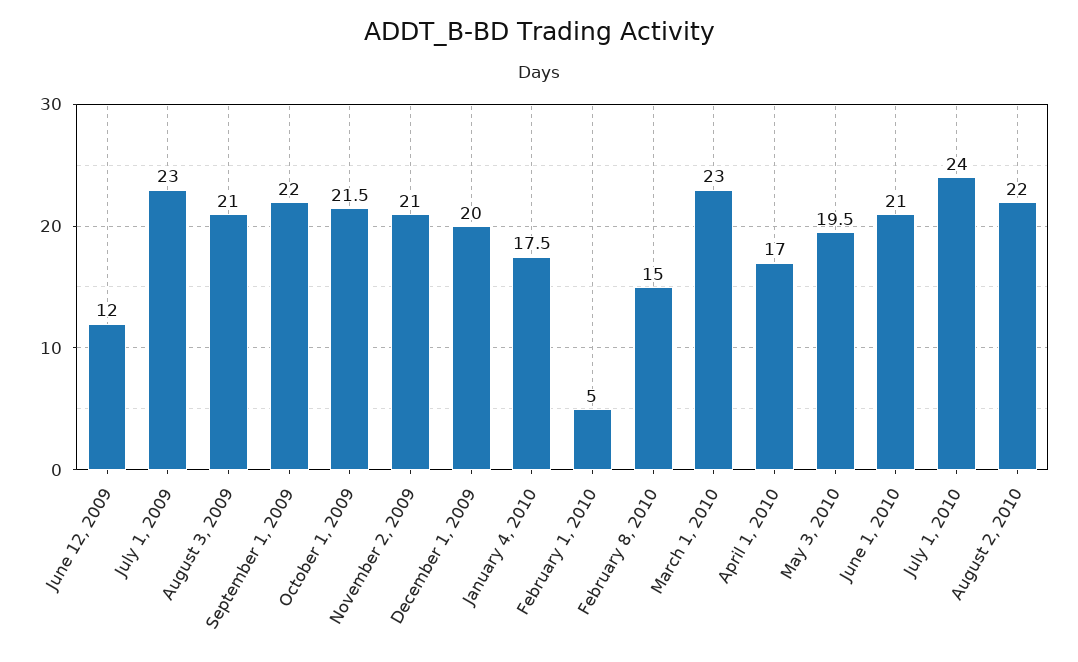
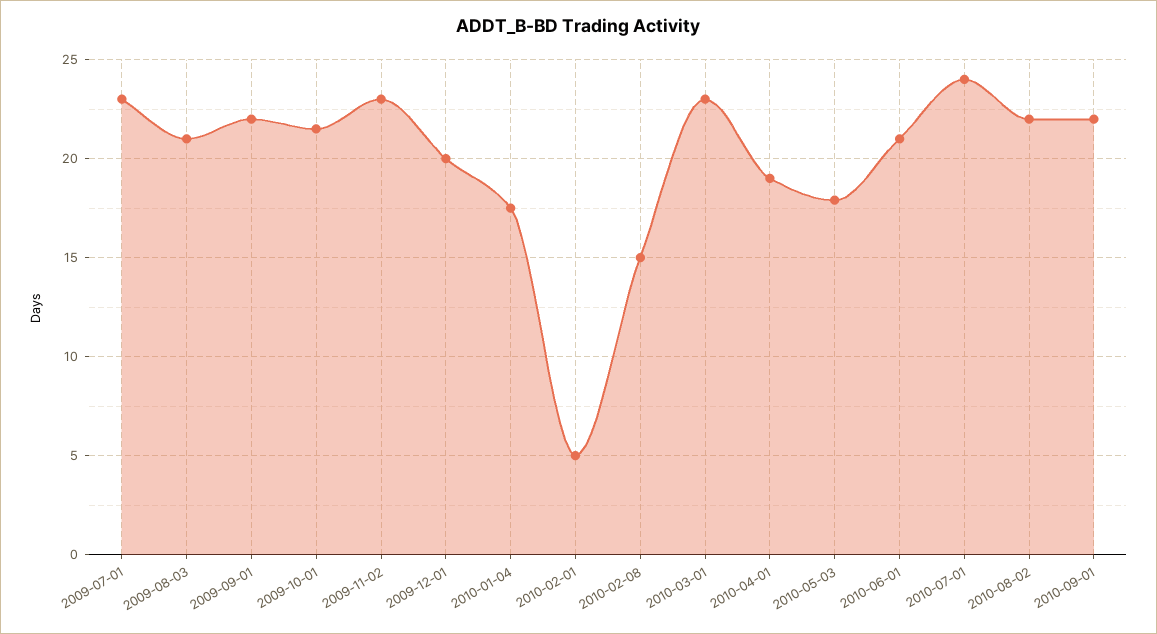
June 12, 2009: 12 -> none
November 2, 2009: 21 -> 23
April 1, 2010: 17 -> 19
May 3, 2010: 19.5 -> 18
2010-09-01: none -> 22

